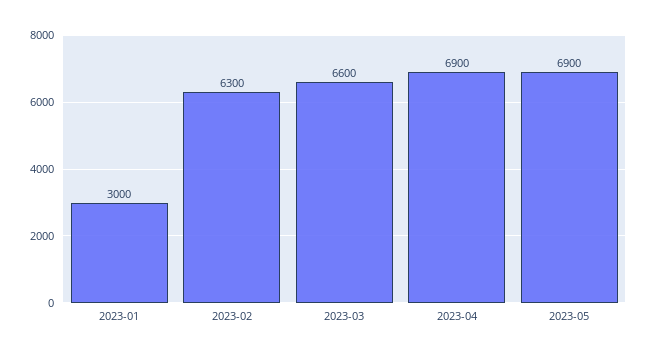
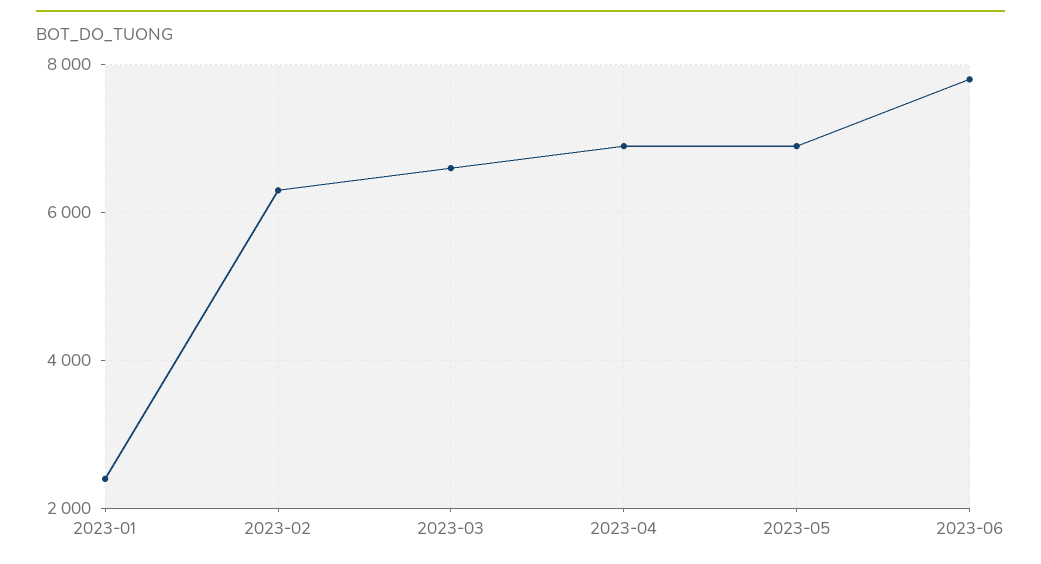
2023-01: 3000 -> 2400
2023-06: none -> 7800

